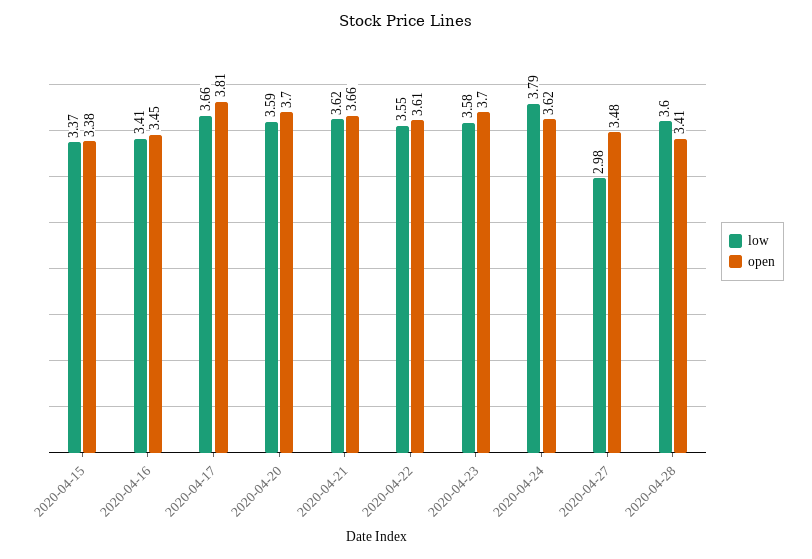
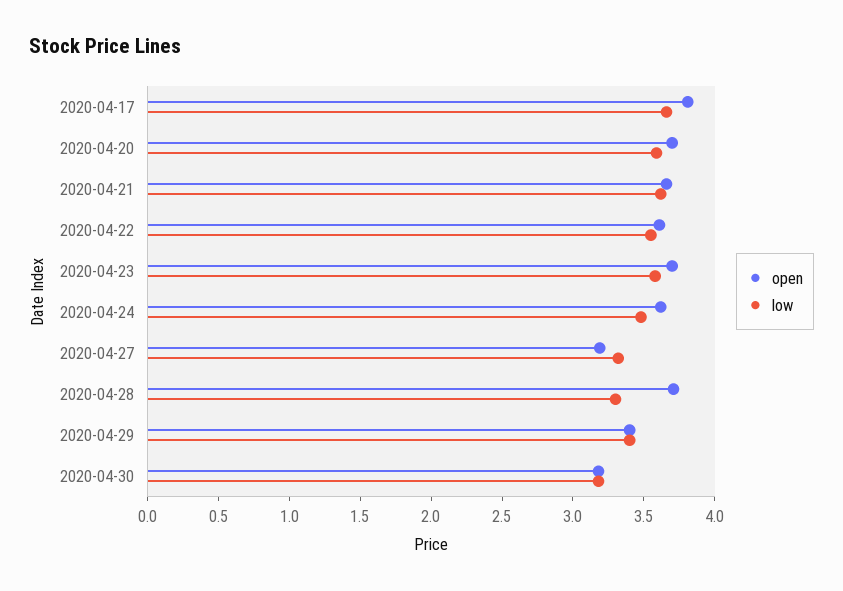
low, 2020-04-15: 3.37 -> none
open, 2020-04-15: 3.38 -> none
low, 2020-04-16: 3.41 -> none
open, 2020-04-16: 3.45 -> none
low, 2020-04-24: 3.79 -> 3.5
low, 2020-04-27: 2.98 -> 3.3
open, 2020-04-27: 3.48 -> 3.2
low, 2020-04-28: 3.6 -> 3.3
open, 2020-04-28: 3.41 -> 3.7
open, 2020-04-29: none -> 3.4
low, 2020-04-29: none -> 3.4
open, 2020-04-30: none -> 3.2
low, 2020-04-30: none -> 3.2

